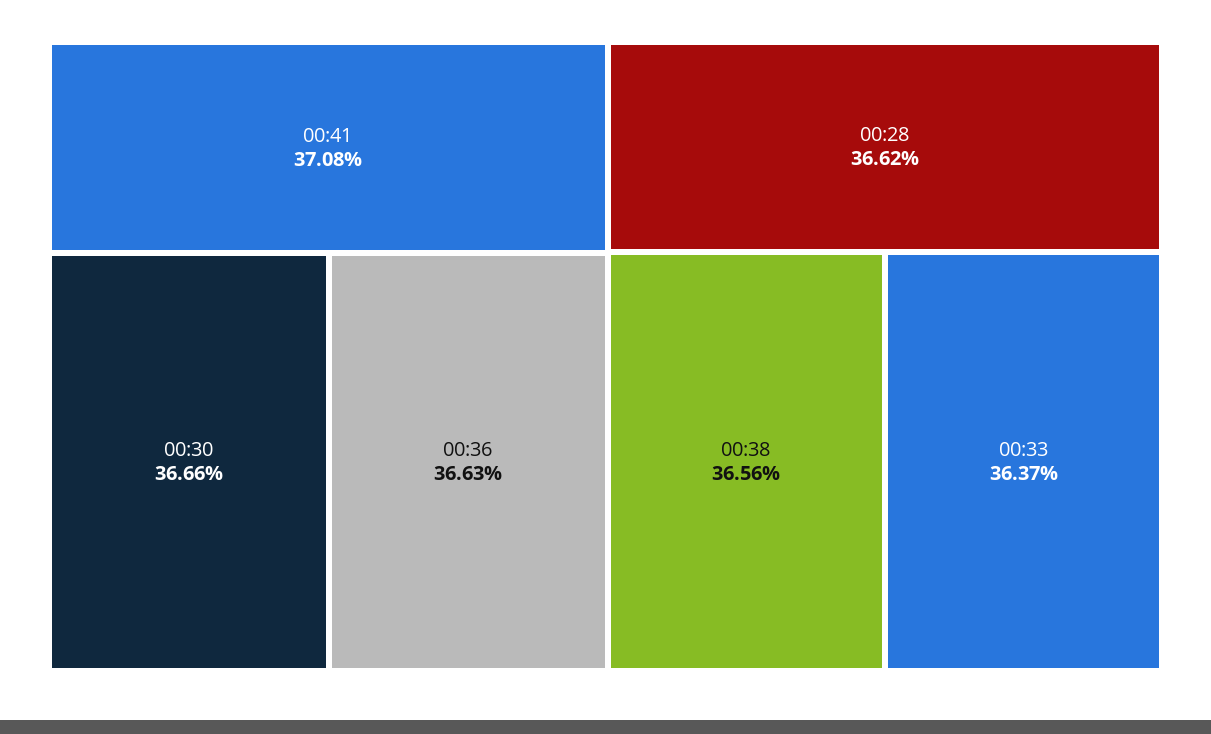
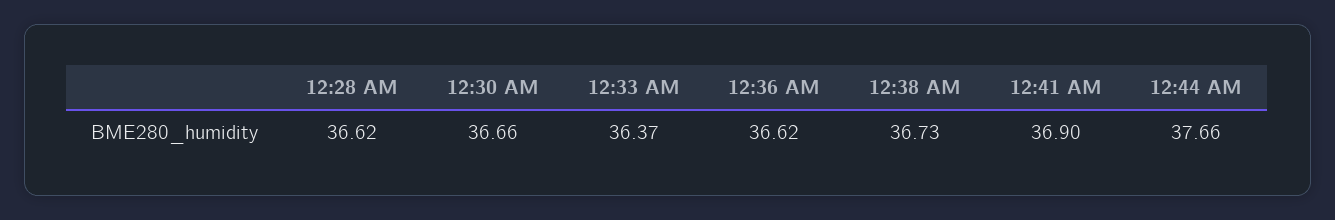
00:41: 37.08 -> 36.9
00:36: 36.63 -> 36.62
00:38: 36.56 -> 36.73
12:44 AM: none -> 37.66

